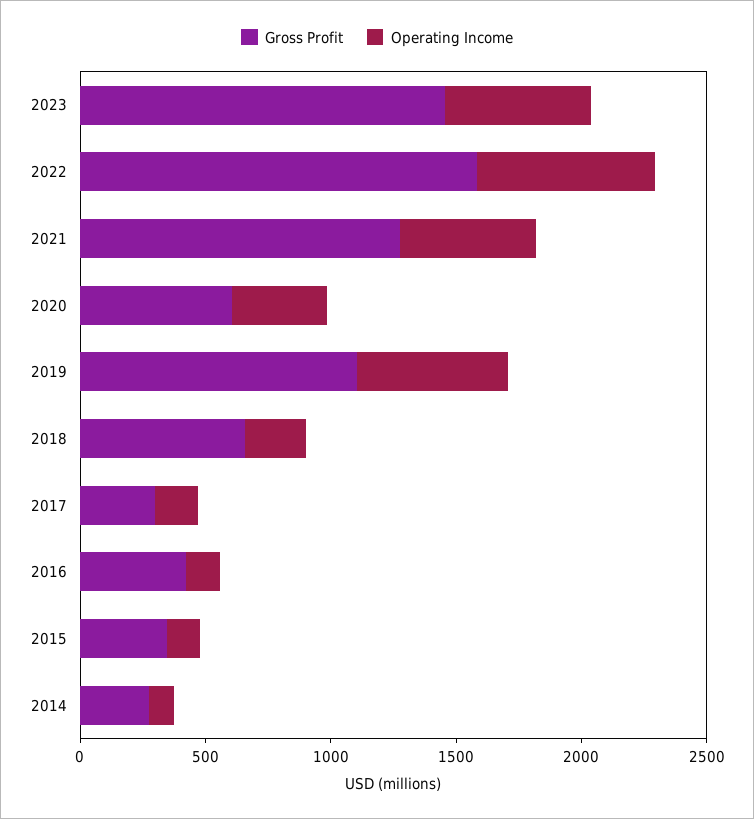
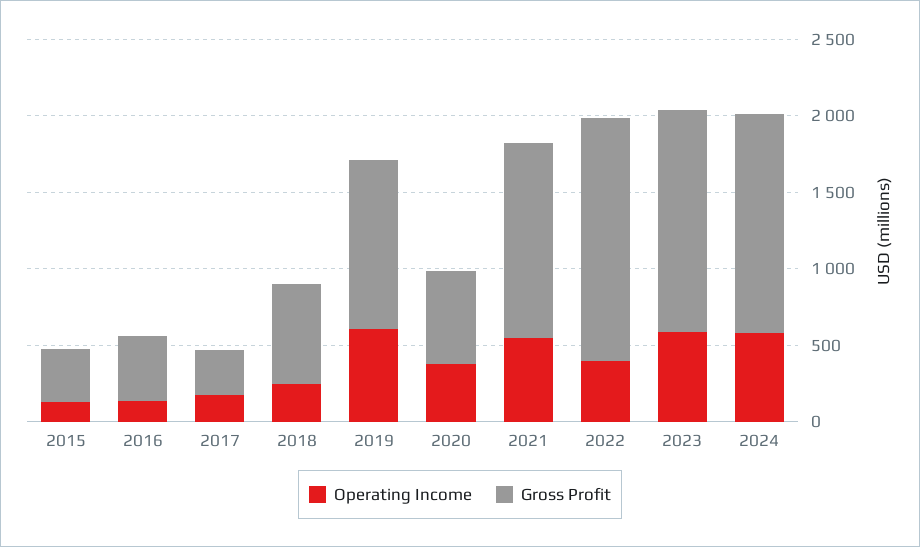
Operating Income, 2022: 700 -> 400
Gross Profit, 2014: 300 -> none
Operating Income, 2014: 100 -> none
Operating Income, 2024: none -> 600
Gross Profit, 2024: none -> 1400

